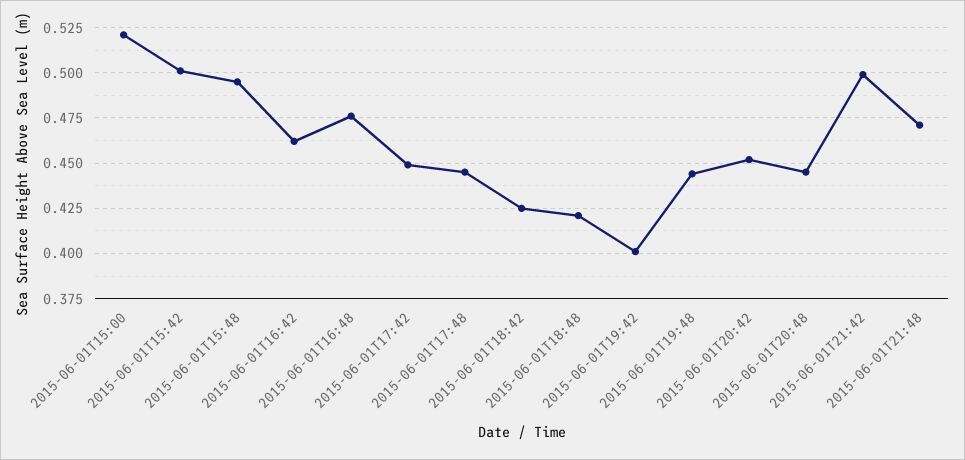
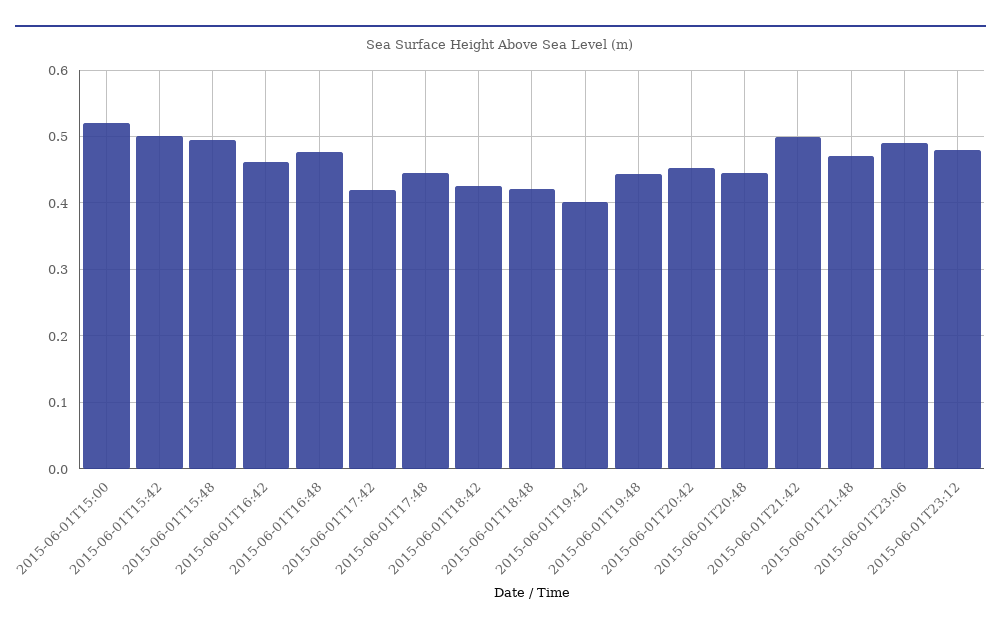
2015-06-01T17:42: 0.45 -> 0.42
2015-06-01T23:06: none -> 0.49
2015-06-01T23:12: none -> 0.48

